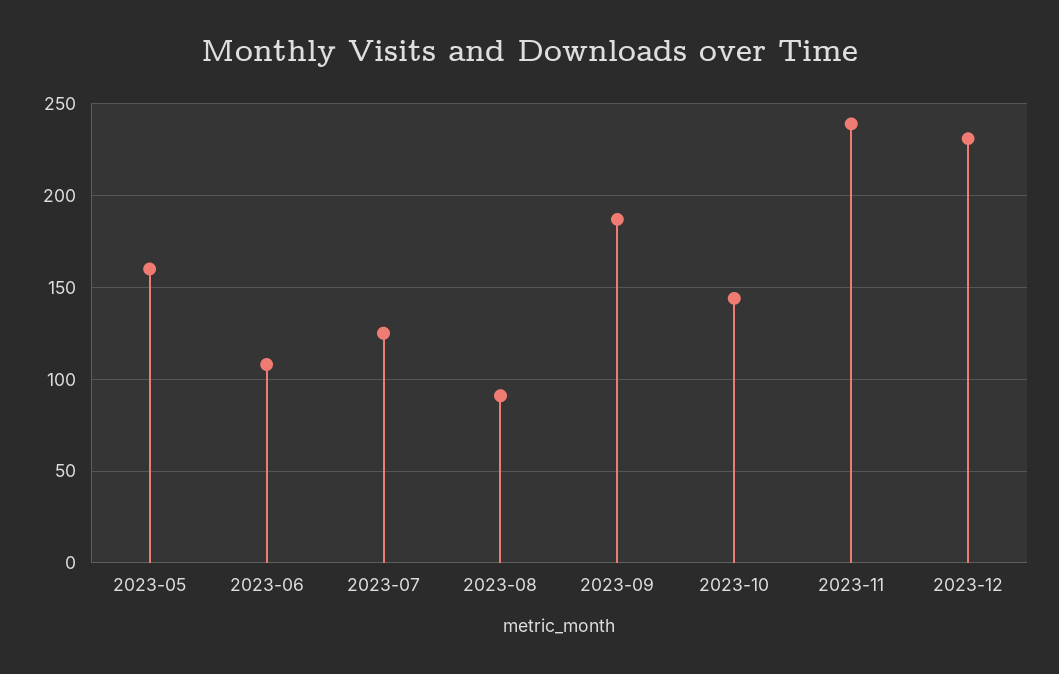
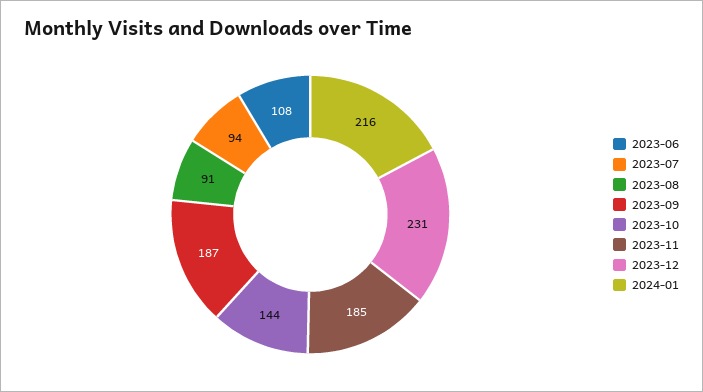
2023-05: 160 -> none
2023-07: 125 -> 94
2023-11: 240 -> 185
2024-01: none -> 216

